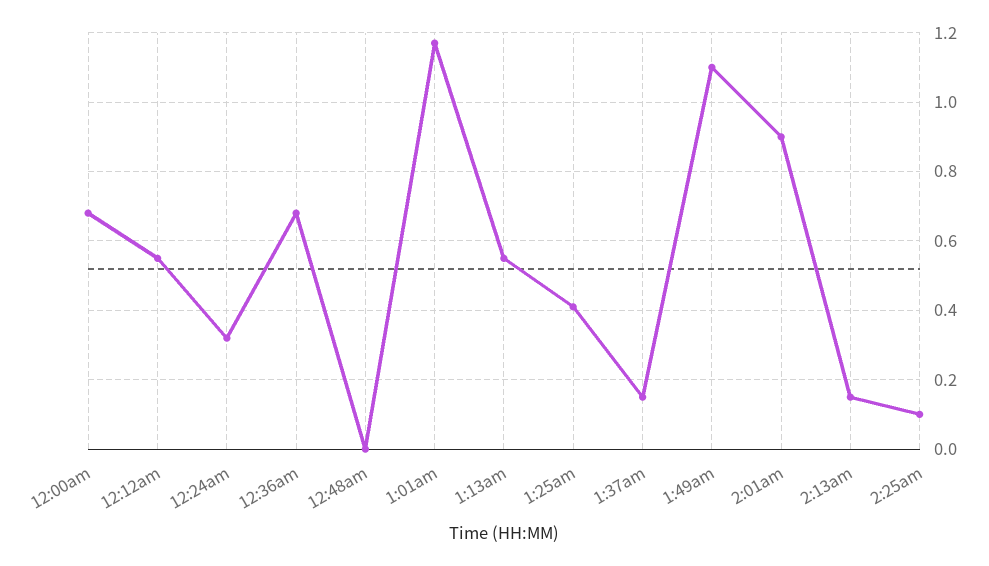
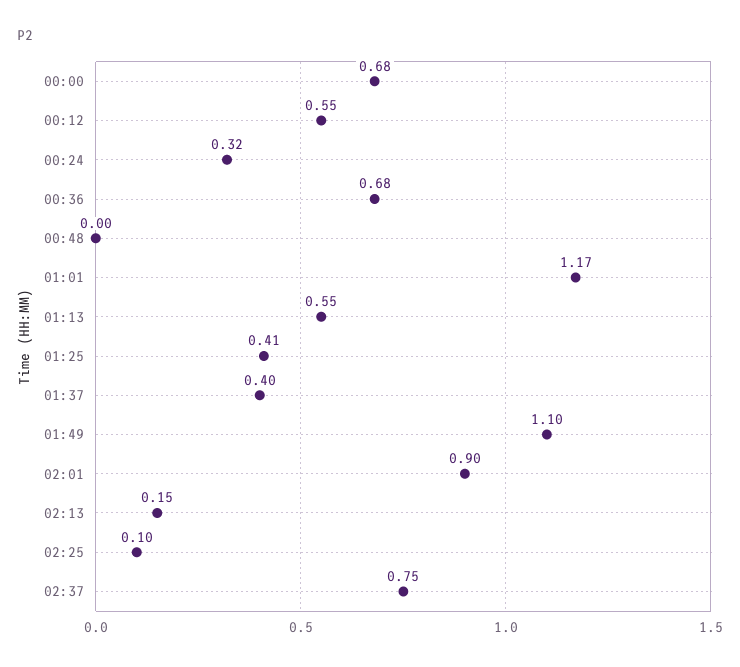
1:37am: 0.15 -> 0.4
02:37: none -> 0.75

